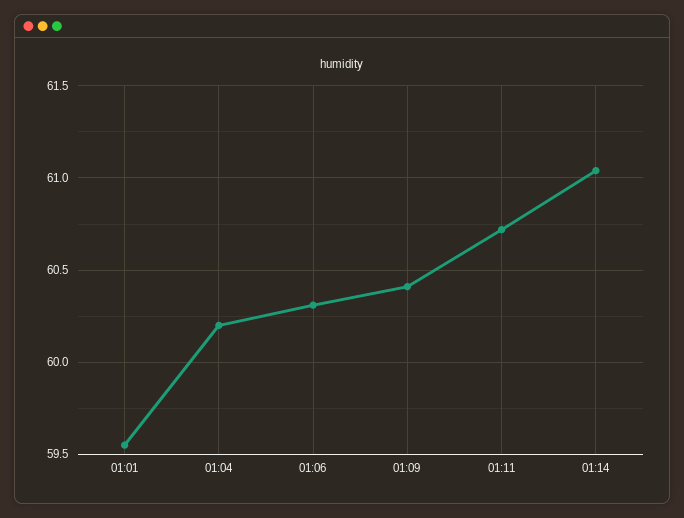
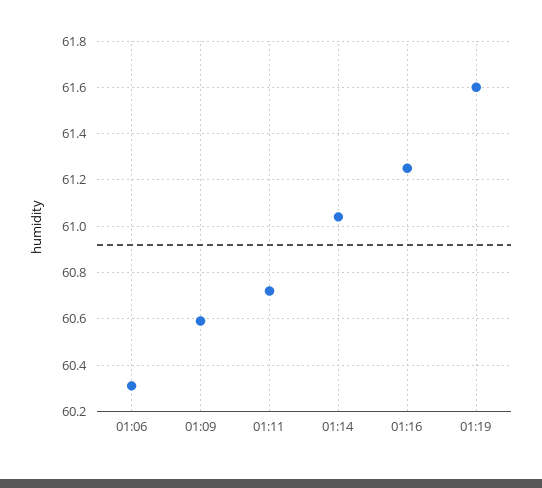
01:01: 59.55 -> none
01:04: 60.2 -> none
01:09: 60.4 -> 60.6
01:16: none -> 61.25
01:19: none -> 61.6

